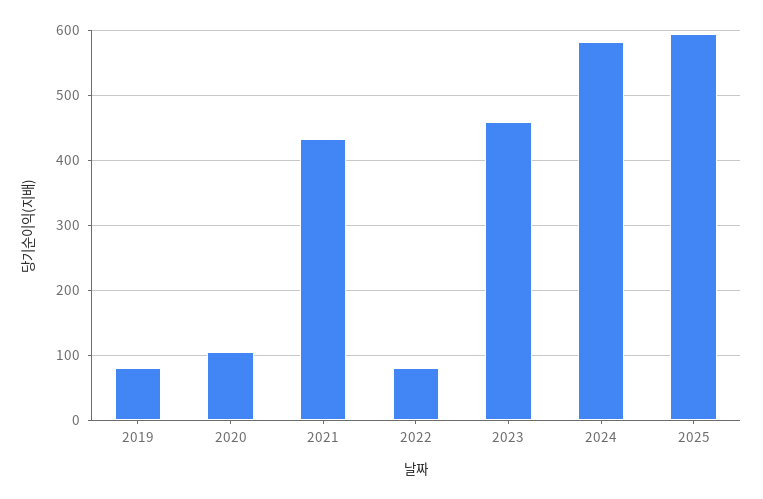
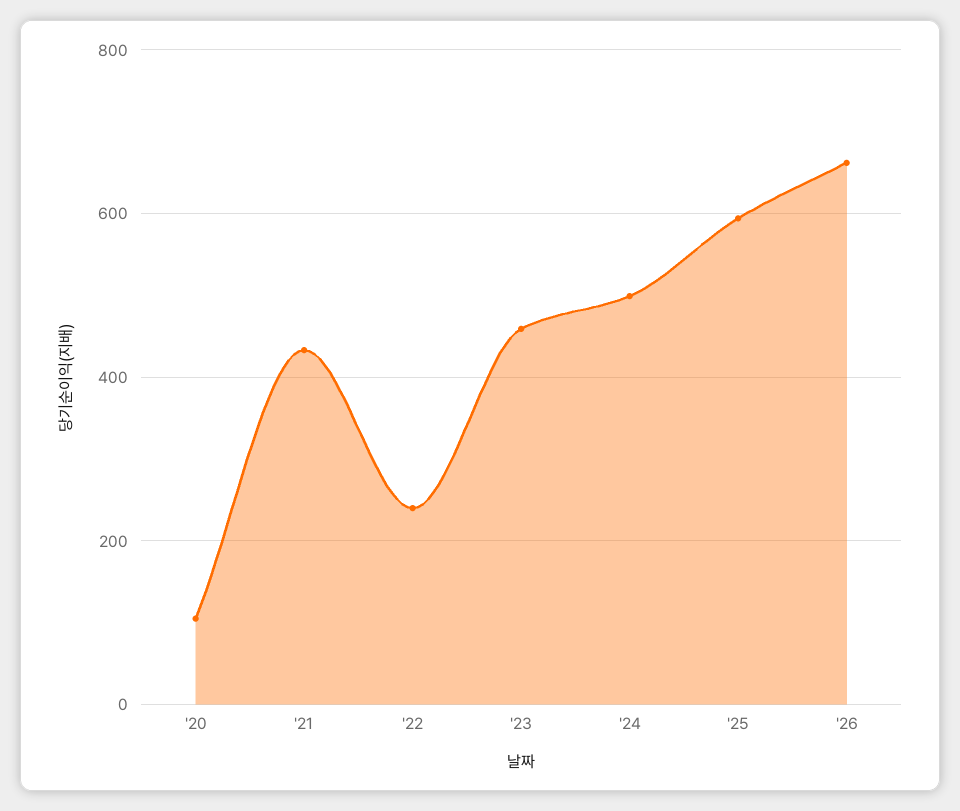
2019: 80 -> none
2022: 80 -> 240
2024: 580 -> 500
'26: none -> 660

